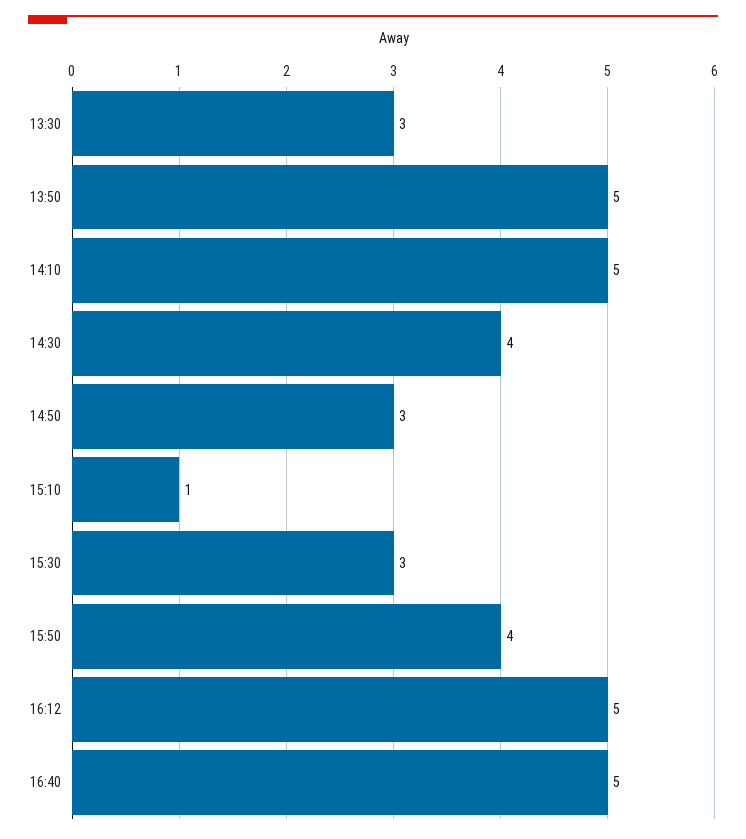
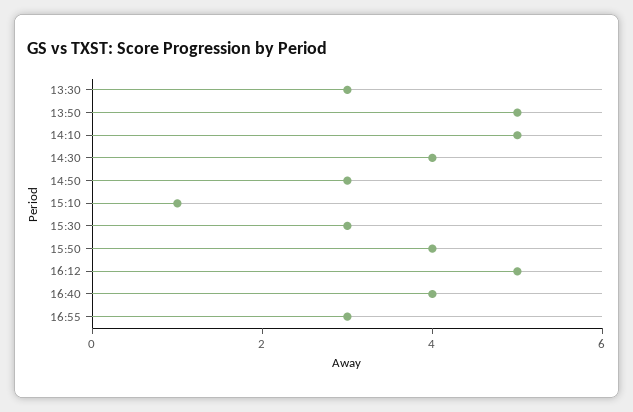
16:40: 5 -> 4
16:55: none -> 3

